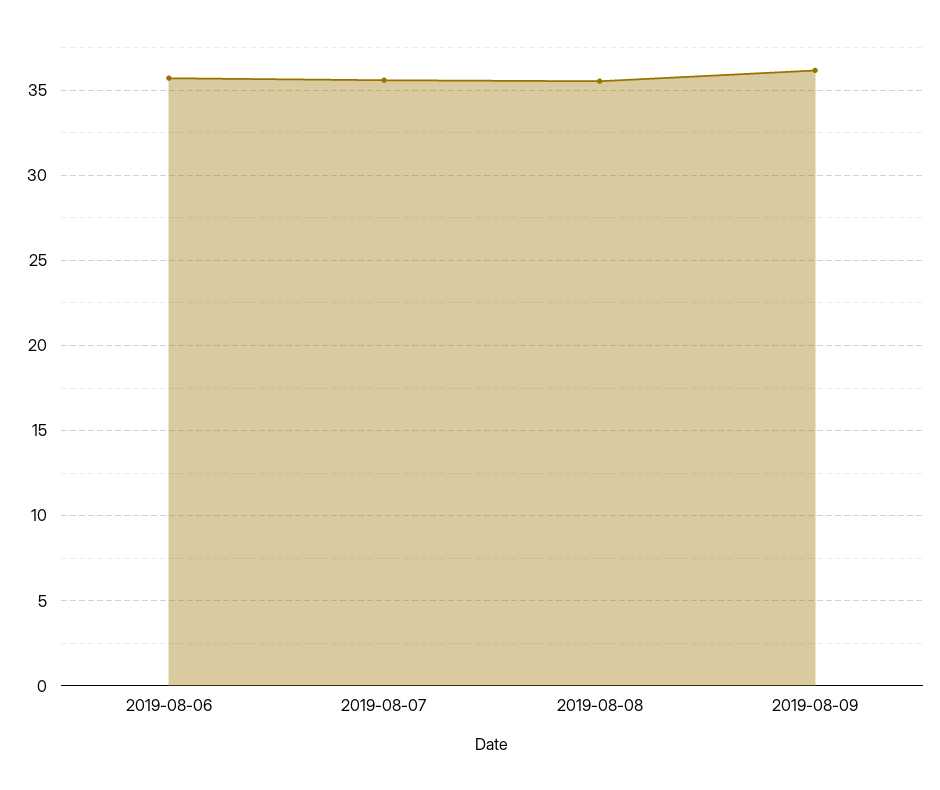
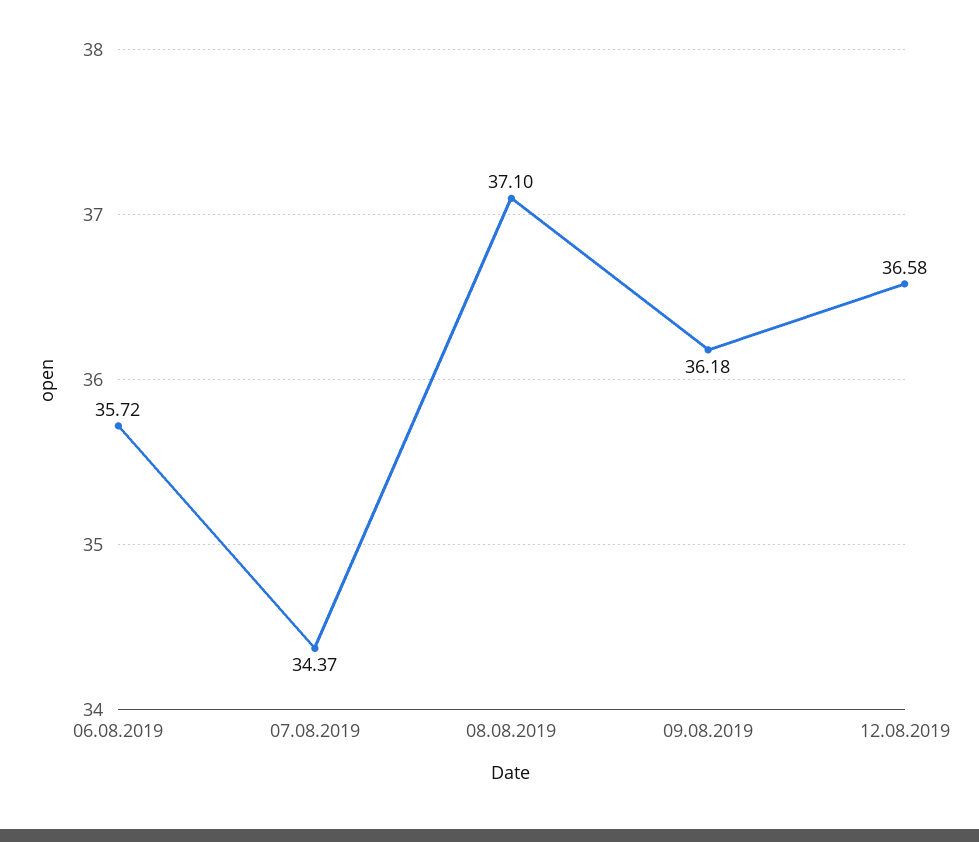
2019-08-07: 35.5 -> 34.37
2019-08-08: 35.5 -> 37.1
12.08.2019: none -> 36.58

